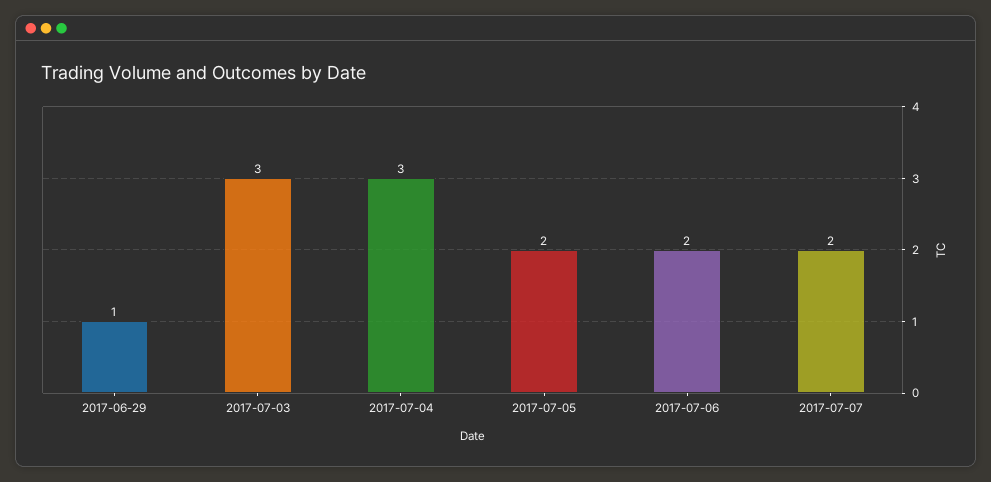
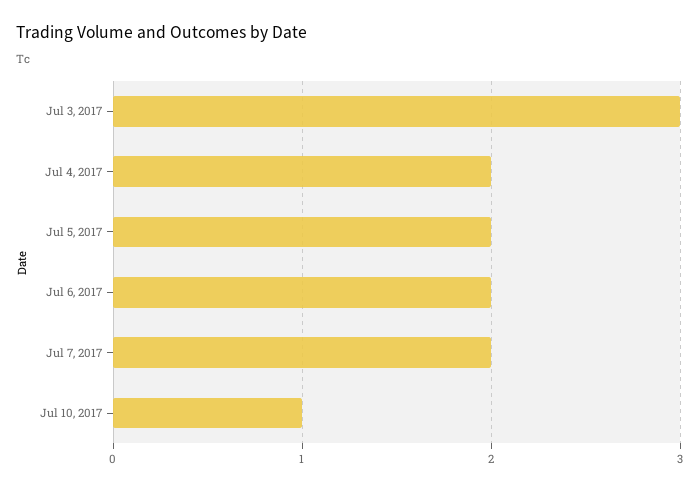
2017-06-29: 1 -> none
2017-07-04: 3 -> 2
Jul 10, 2017: none -> 1

